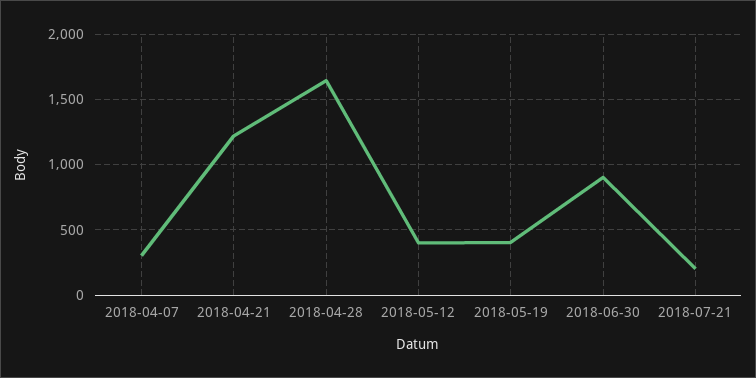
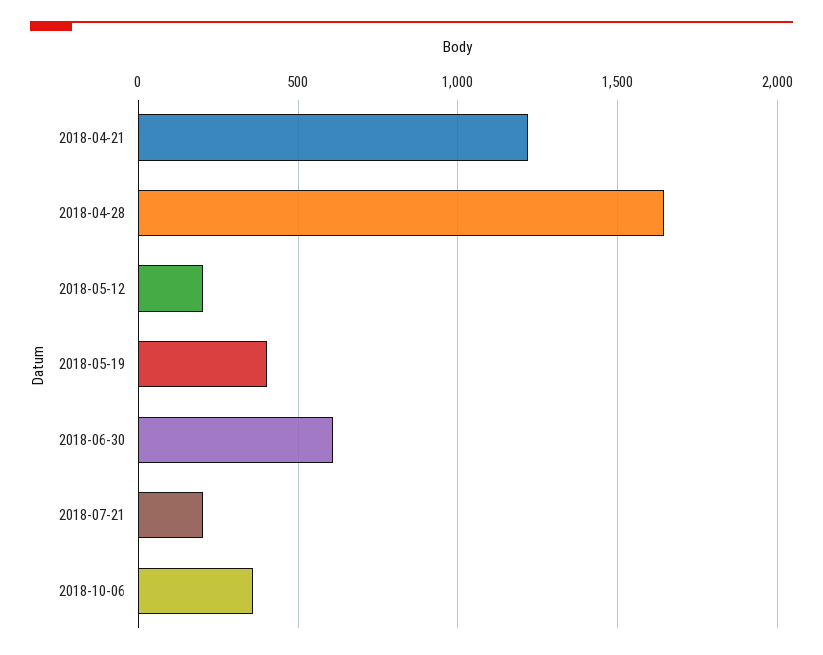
2018-04-07: 300 -> none
2018-05-12: 400 -> 200
2018-06-30: 900 -> 600
2018-10-06: none -> 350

